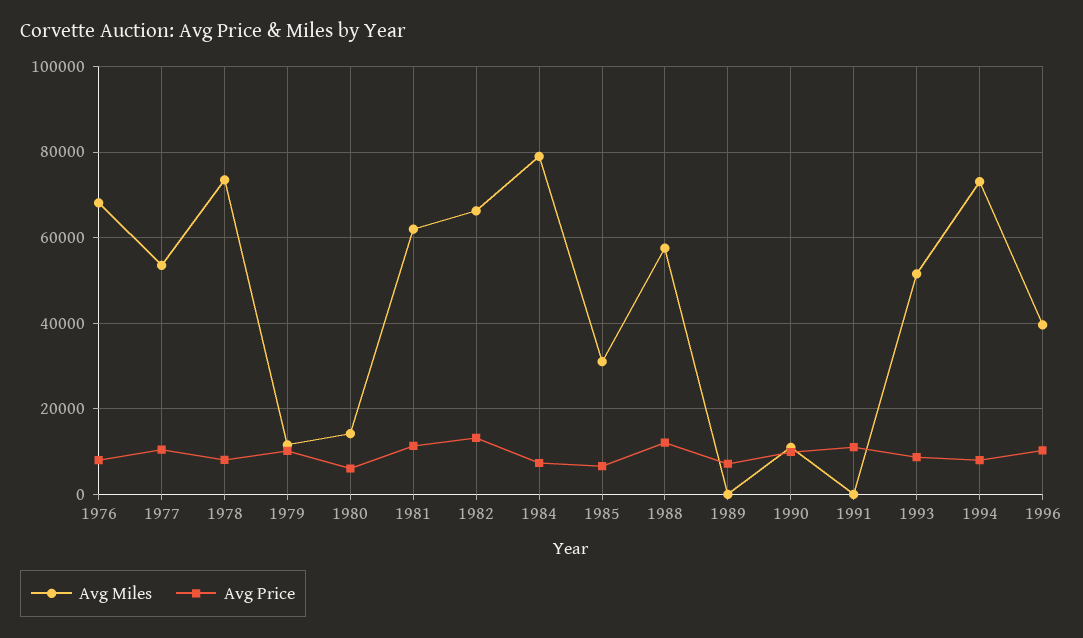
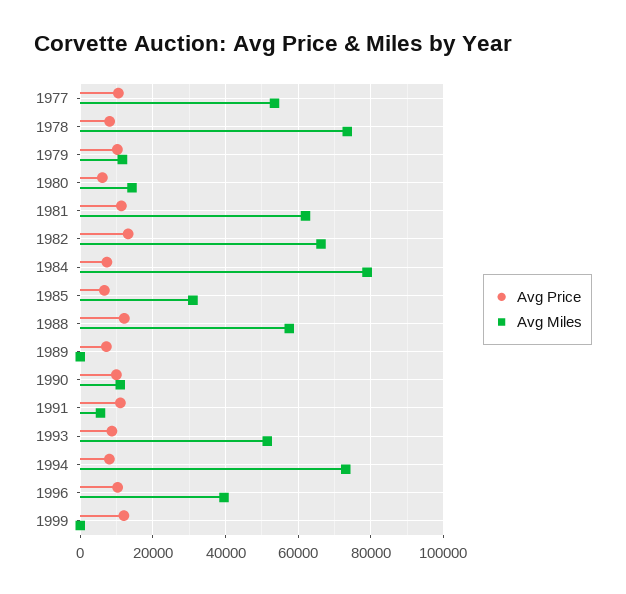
Avg Miles, 1976: 68000 -> none
Avg Price, 1976: 8000 -> none
Avg Miles, 1991: 0 -> 6000
Avg Price, 1999: none -> 12000
Avg Miles, 1999: none -> 0

